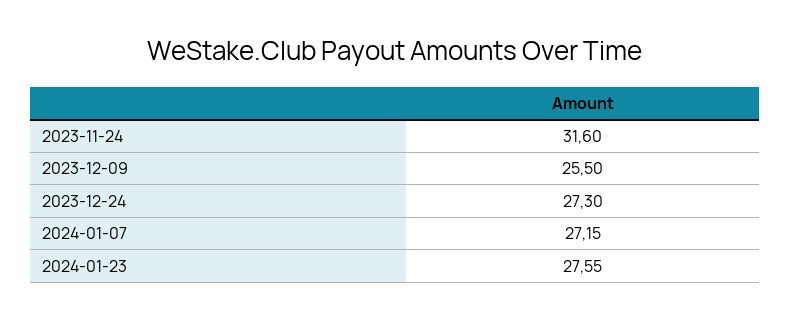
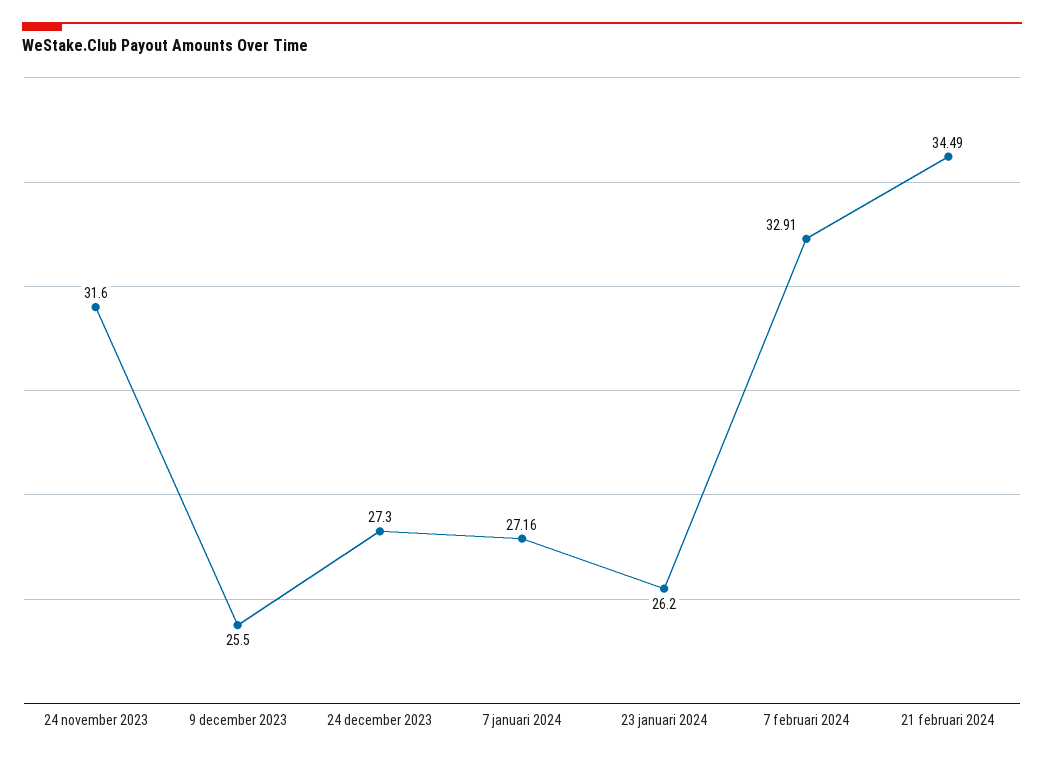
2024-01-07: 27.15 -> 27.16
2024-01-23: 27.55 -> 26.2
7 februari 2024: none -> 32.91
21 februari 2024: none -> 34.49

